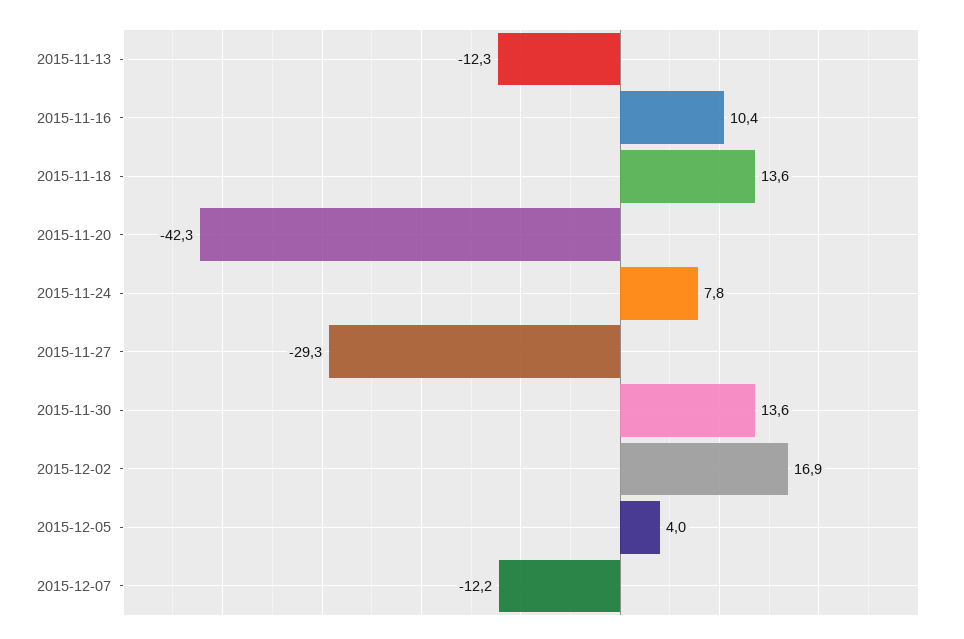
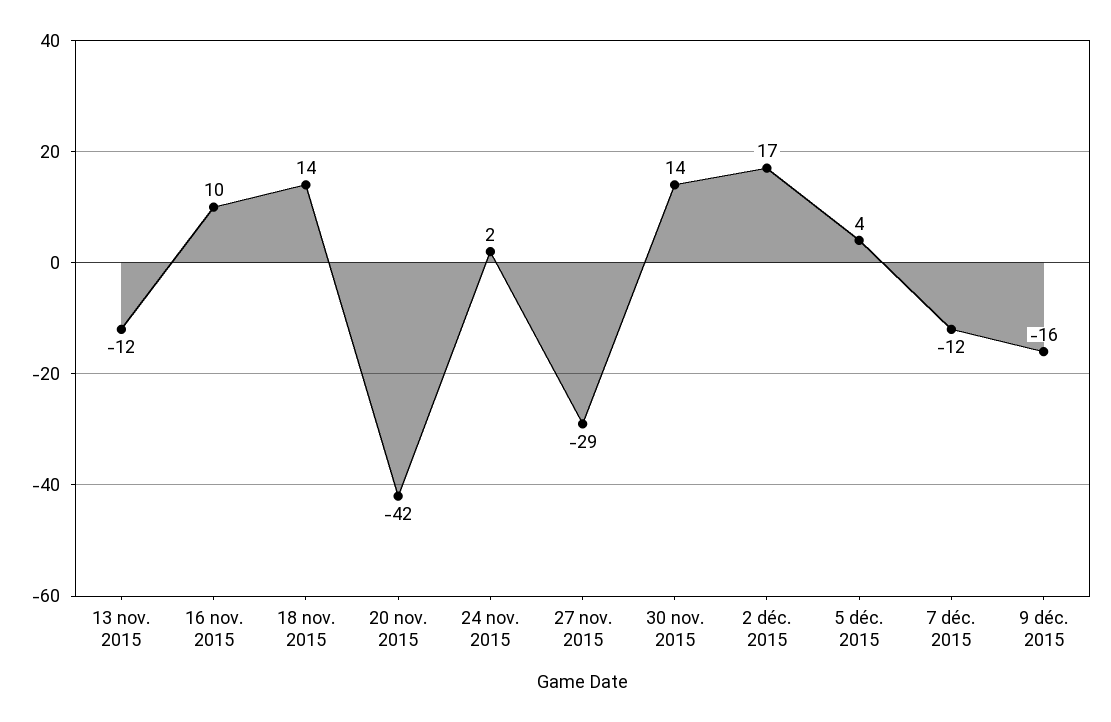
2015-11-24: 7.8 -> 2
9 déc. 2015: none -> -16

